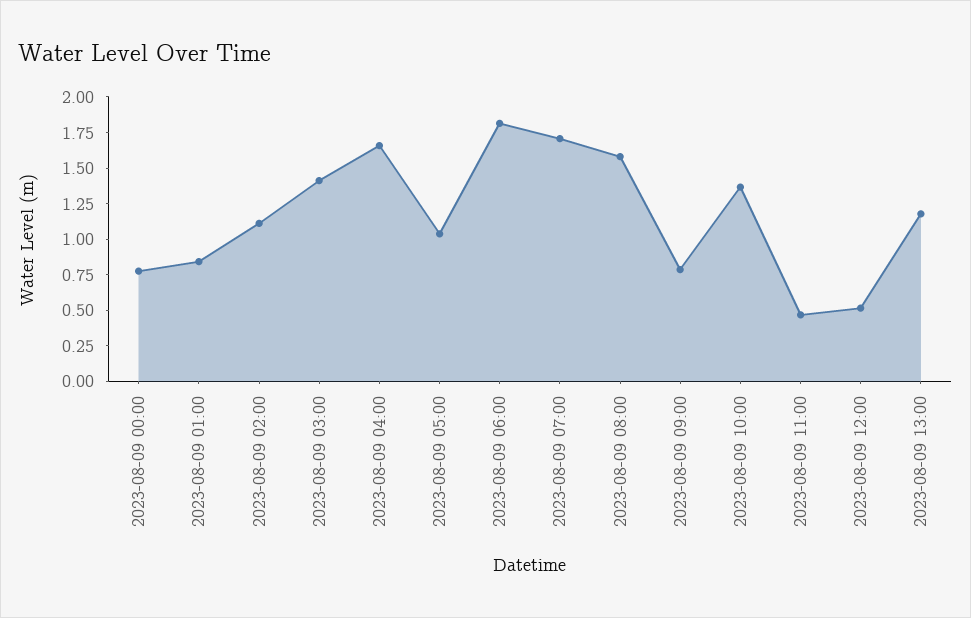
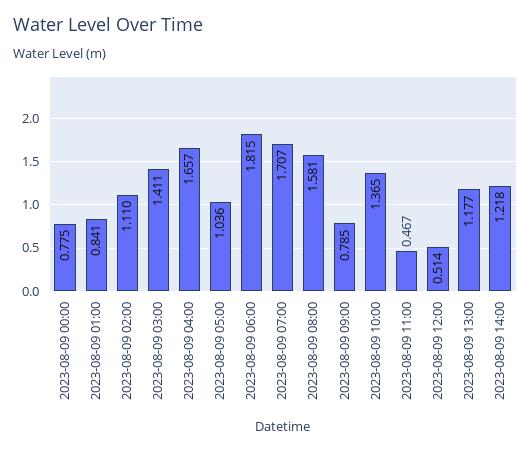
2023-08-09 14:00: none -> 1.218

